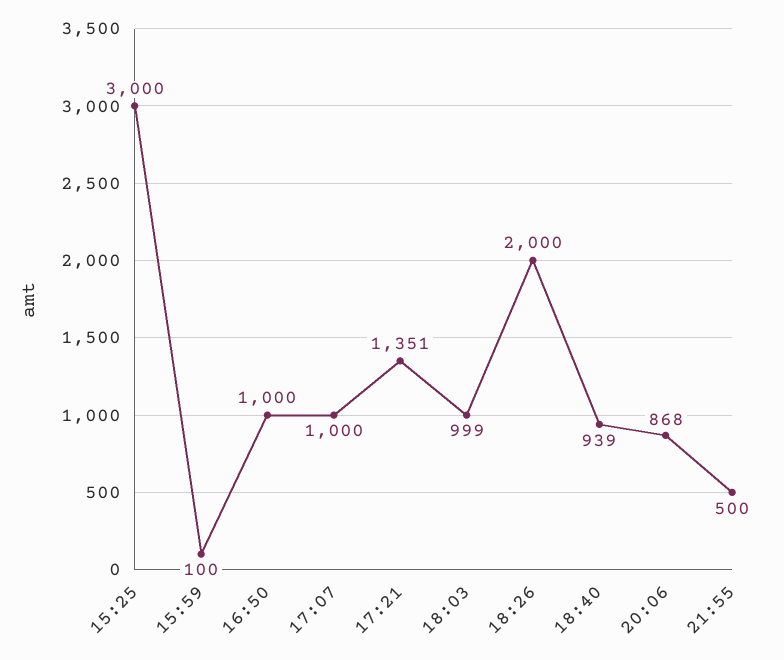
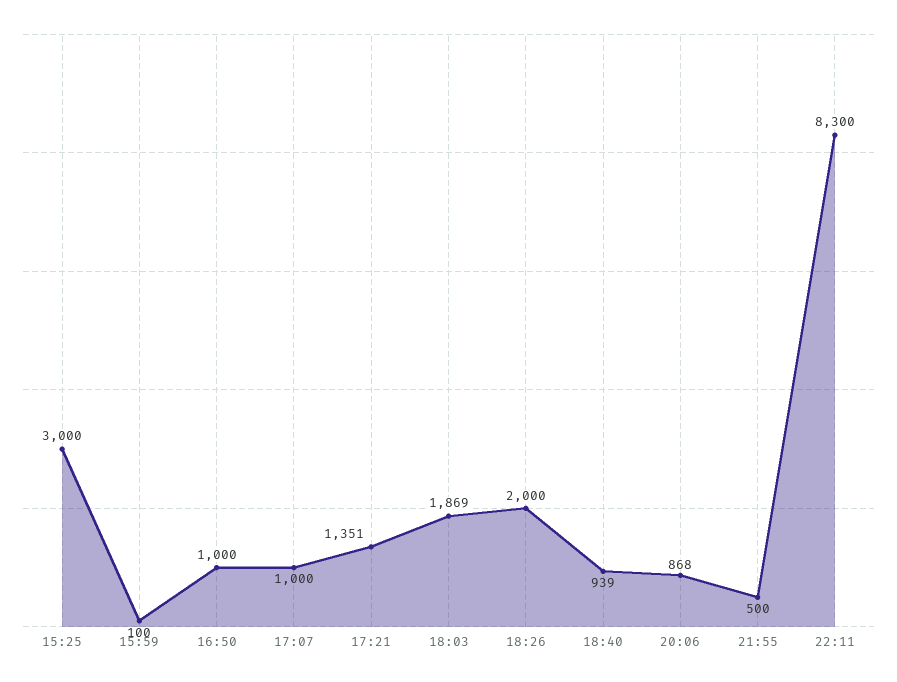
18:03: 999 -> 1869
22:11: none -> 8300

